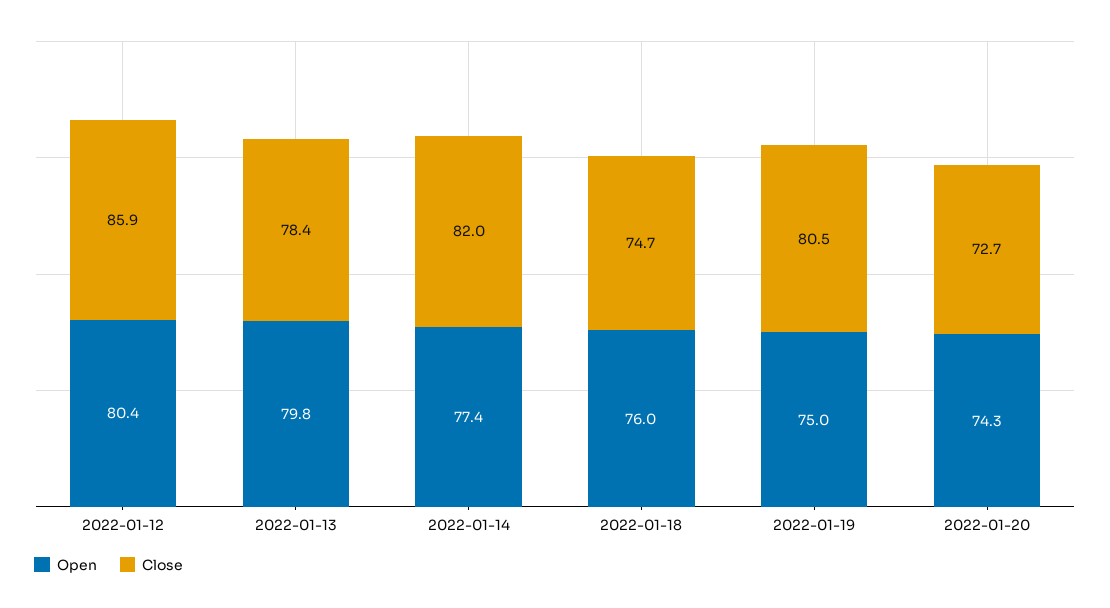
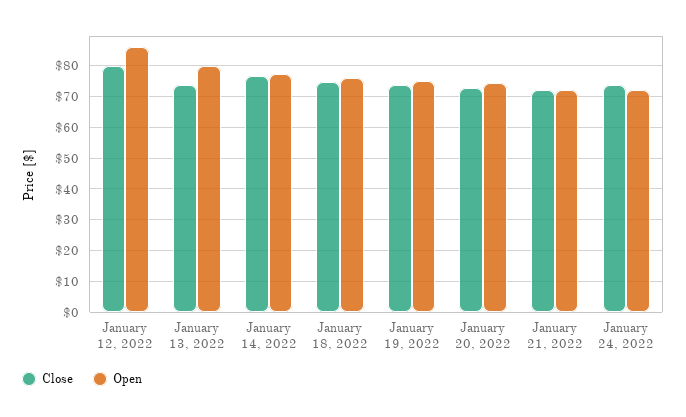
Open, 2022-01-12: 80.4 -> 86
Close, 2022-01-12: 85.9 -> 80
Close, 2022-01-13: 78.4 -> 74
Close, 2022-01-14: 82 -> 76
Close, 2022-01-19: 80.5 -> 74
Close, January 21, 2022: none -> 72
Open, January 21, 2022: none -> 72
Close, January 24, 2022: none -> 74
Open, January 24, 2022: none -> 72

